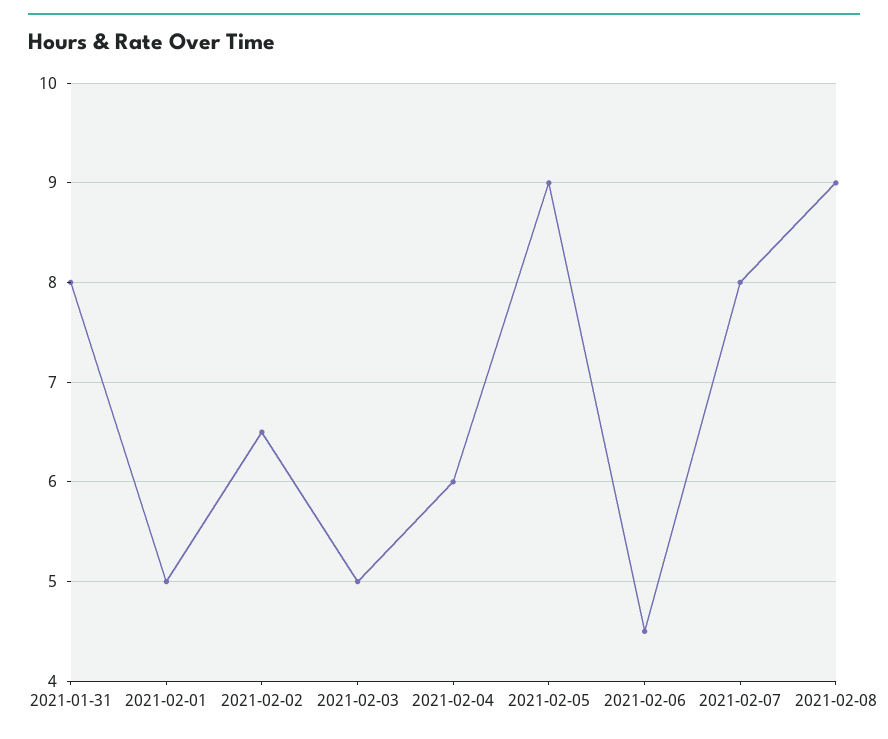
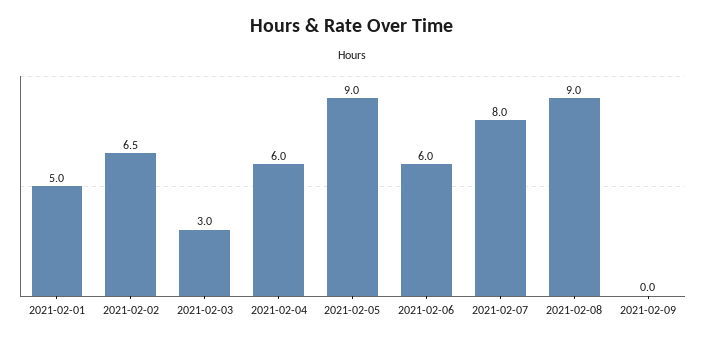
2021-01-31: 8 -> none
2021-02-03: 5 -> 3
2021-02-06: 4.5 -> 6
2021-02-09: none -> 0

